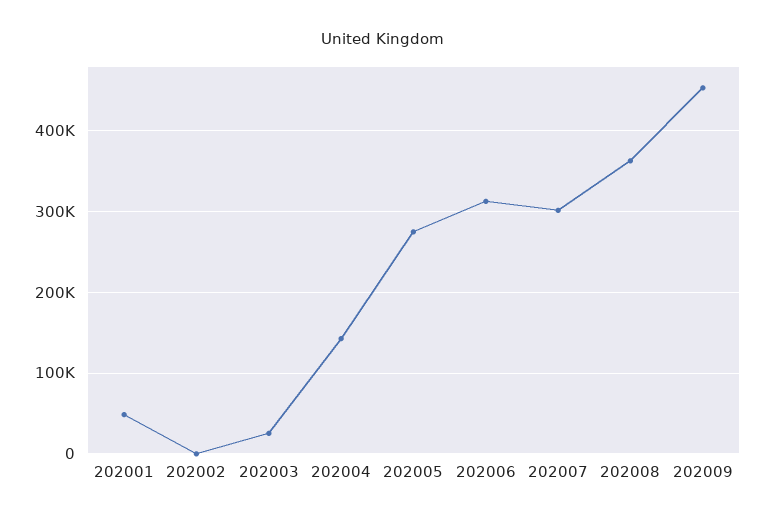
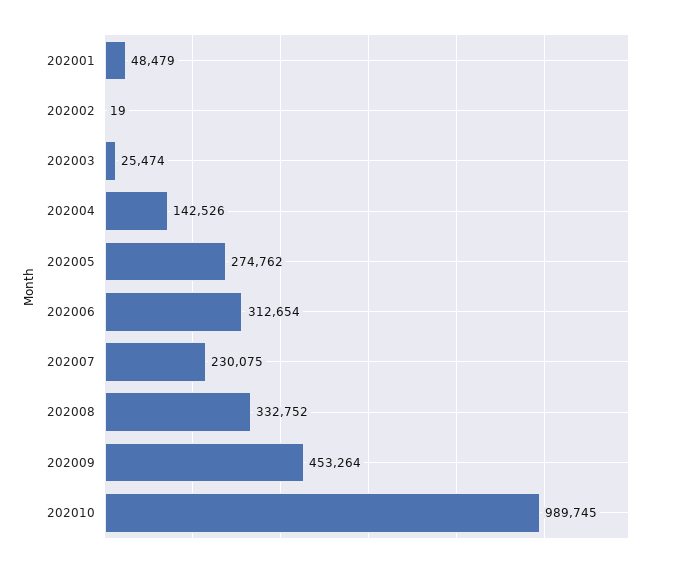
202007: 300000 -> 230075
202008: 360000 -> 332752
202010: none -> 989745

